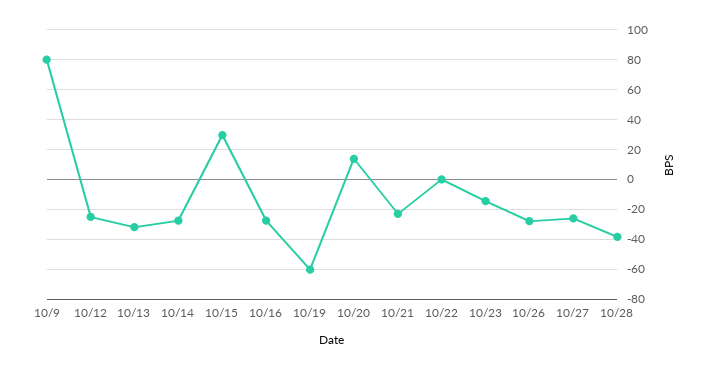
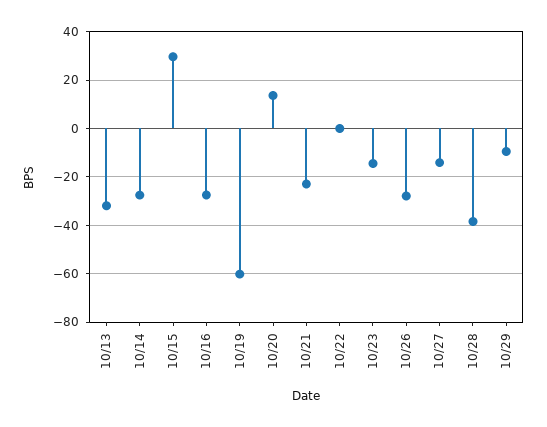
10/9: 80 -> none
10/12: -25 -> none
10/27: -25 -> -15
10/29: none -> -10

